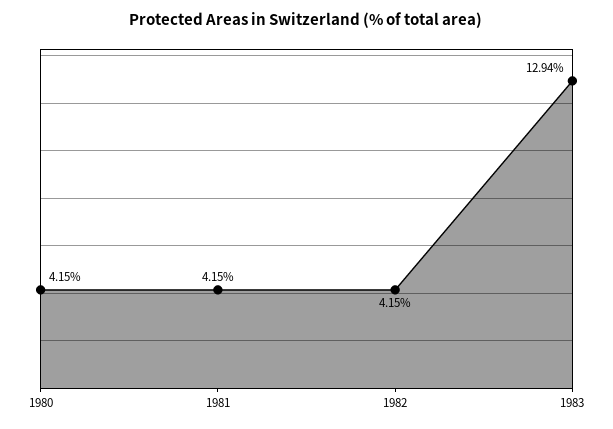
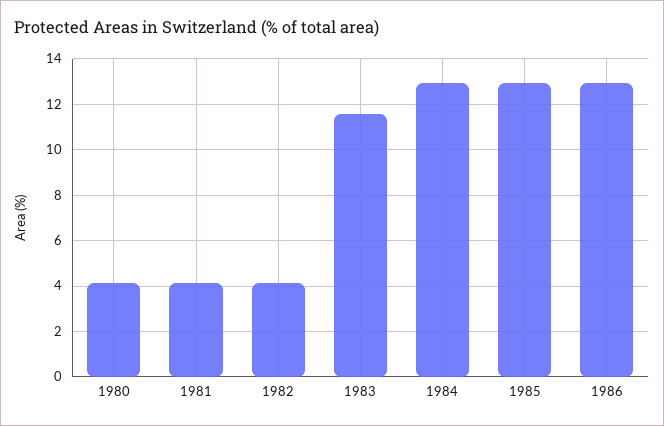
1983: 12.94 -> 11.5
1984: none -> 13
1985: none -> 13
1986: none -> 13

